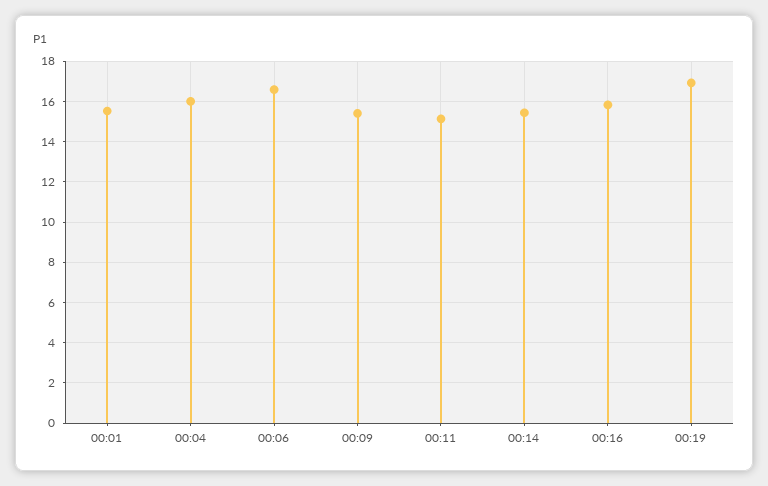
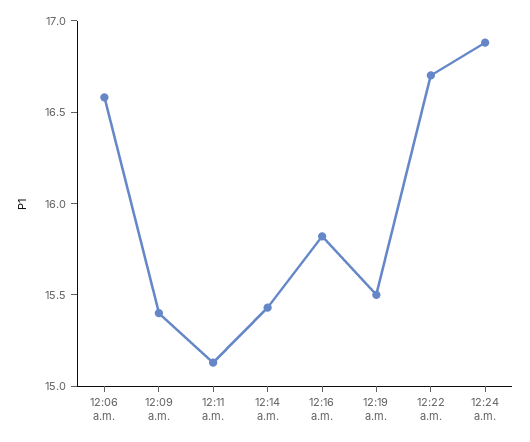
00:01: 15.5 -> none
00:04: 16 -> none
00:19: 17 -> 15.5
12:22 a.m.: none -> 16.7
12:24 a.m.: none -> 16.9

